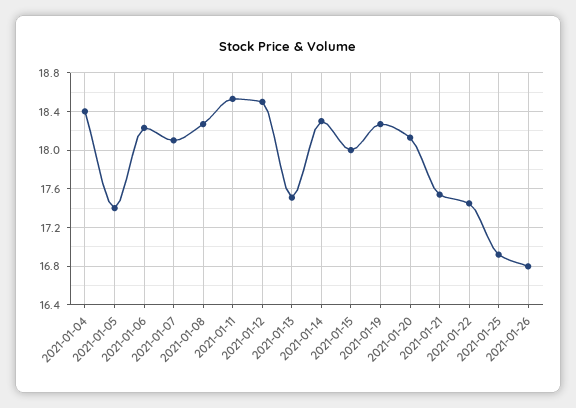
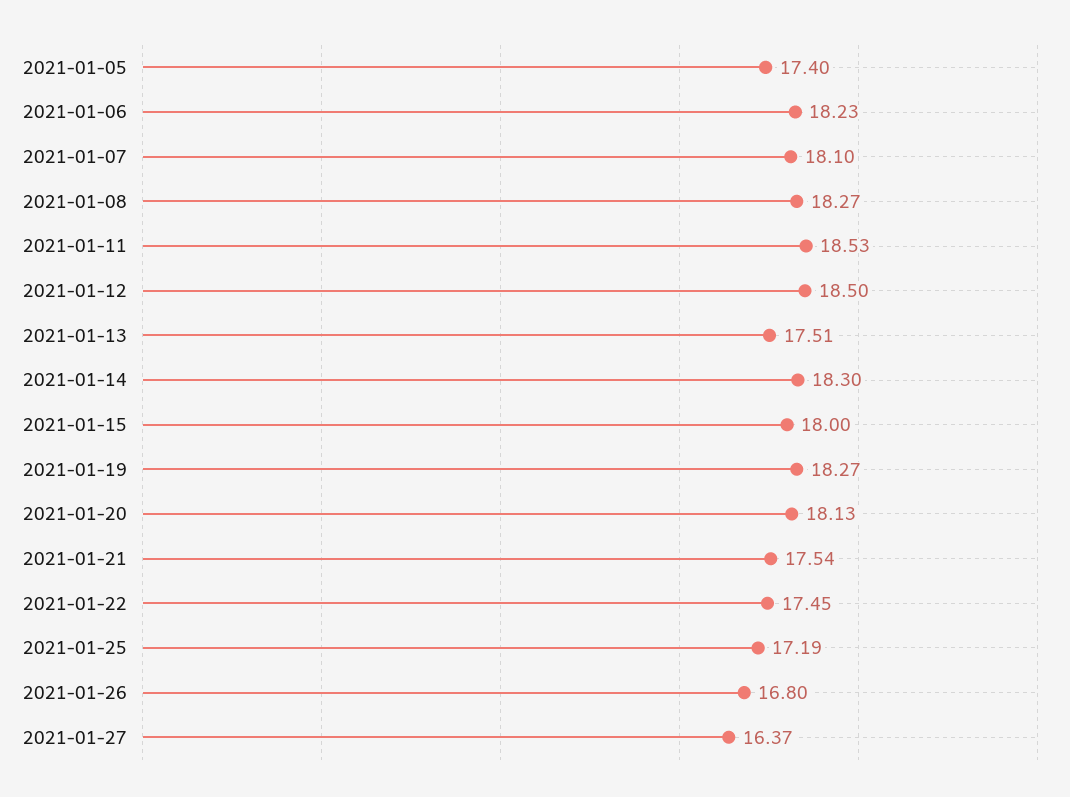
2021-01-04: 18.4 -> none
2021-01-25: 16.9 -> 17.19
2021-01-27: none -> 16.37

